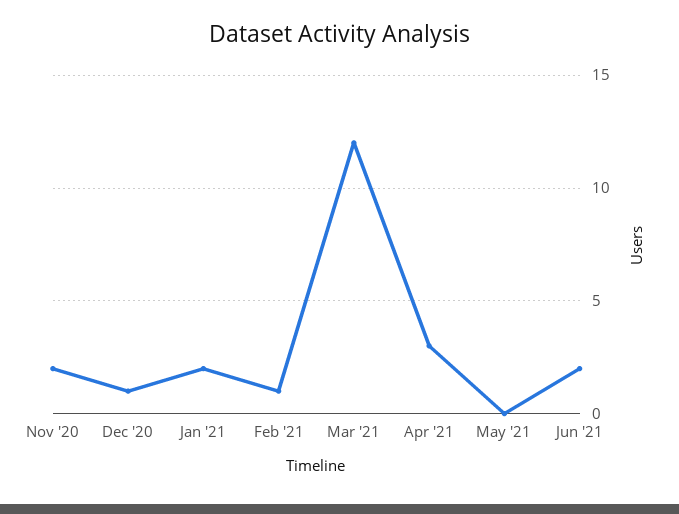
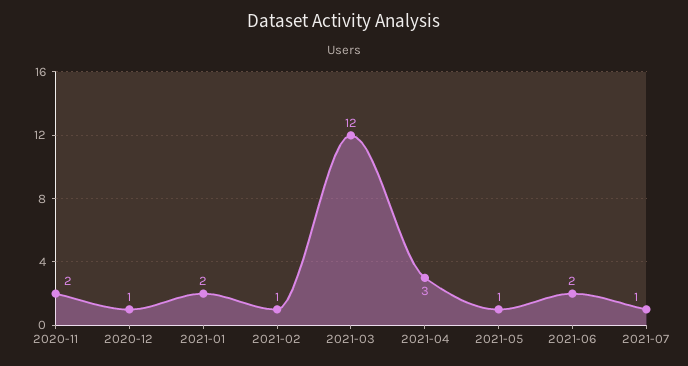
May '21: 0 -> 1
2021-07: none -> 1

